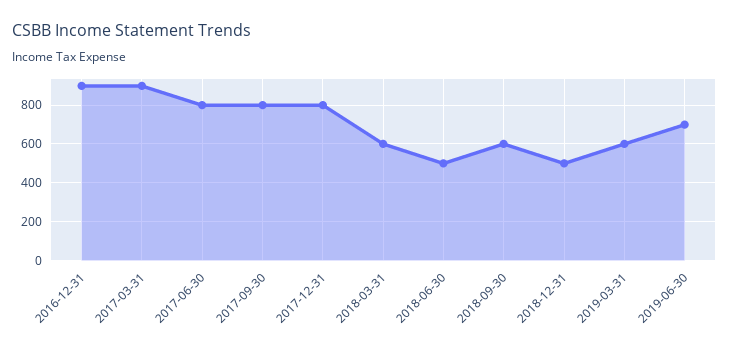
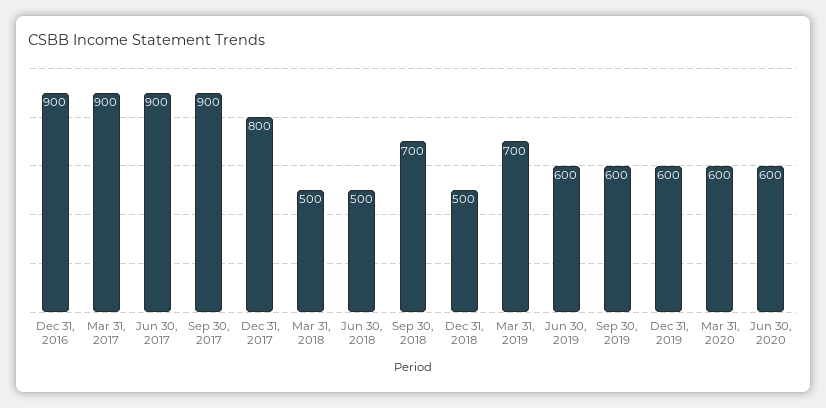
2017-06-30: 800 -> 900
2017-09-30: 800 -> 900
2018-03-31: 600 -> 500
2018-09-30: 600 -> 700
2019-03-31: 600 -> 700
2019-06-30: 700 -> 600
Sep 30, 2019: none -> 600
Dec 31, 2019: none -> 600
Mar 31, 2020: none -> 600
Jun 30, 2020: none -> 600

